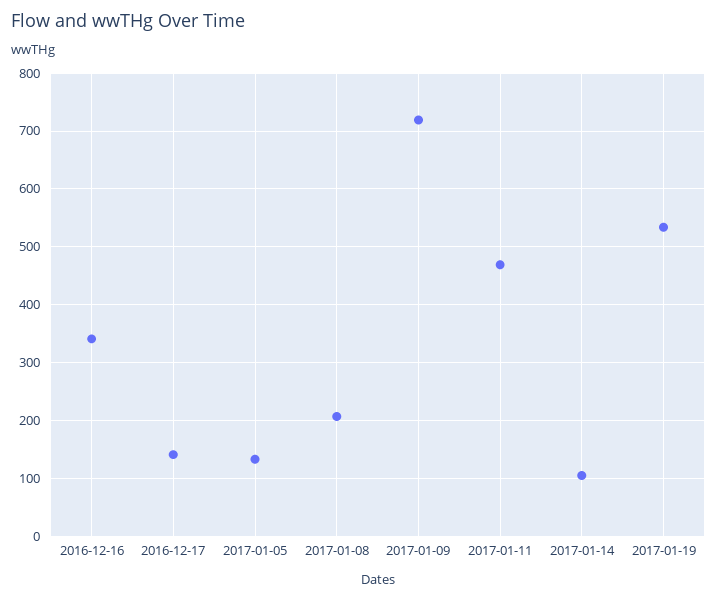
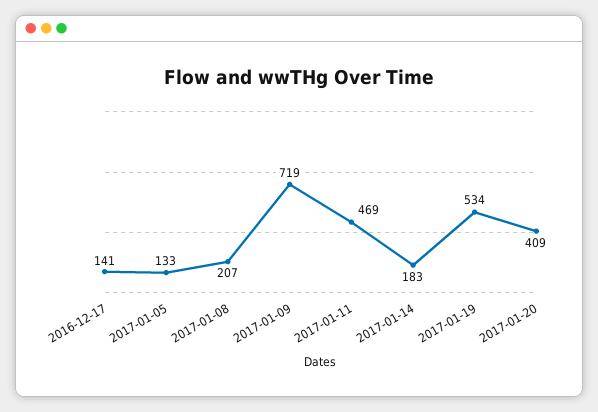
2016-12-16: 340 -> none
2017-01-14: 100 -> 183
2017-01-20: none -> 409

